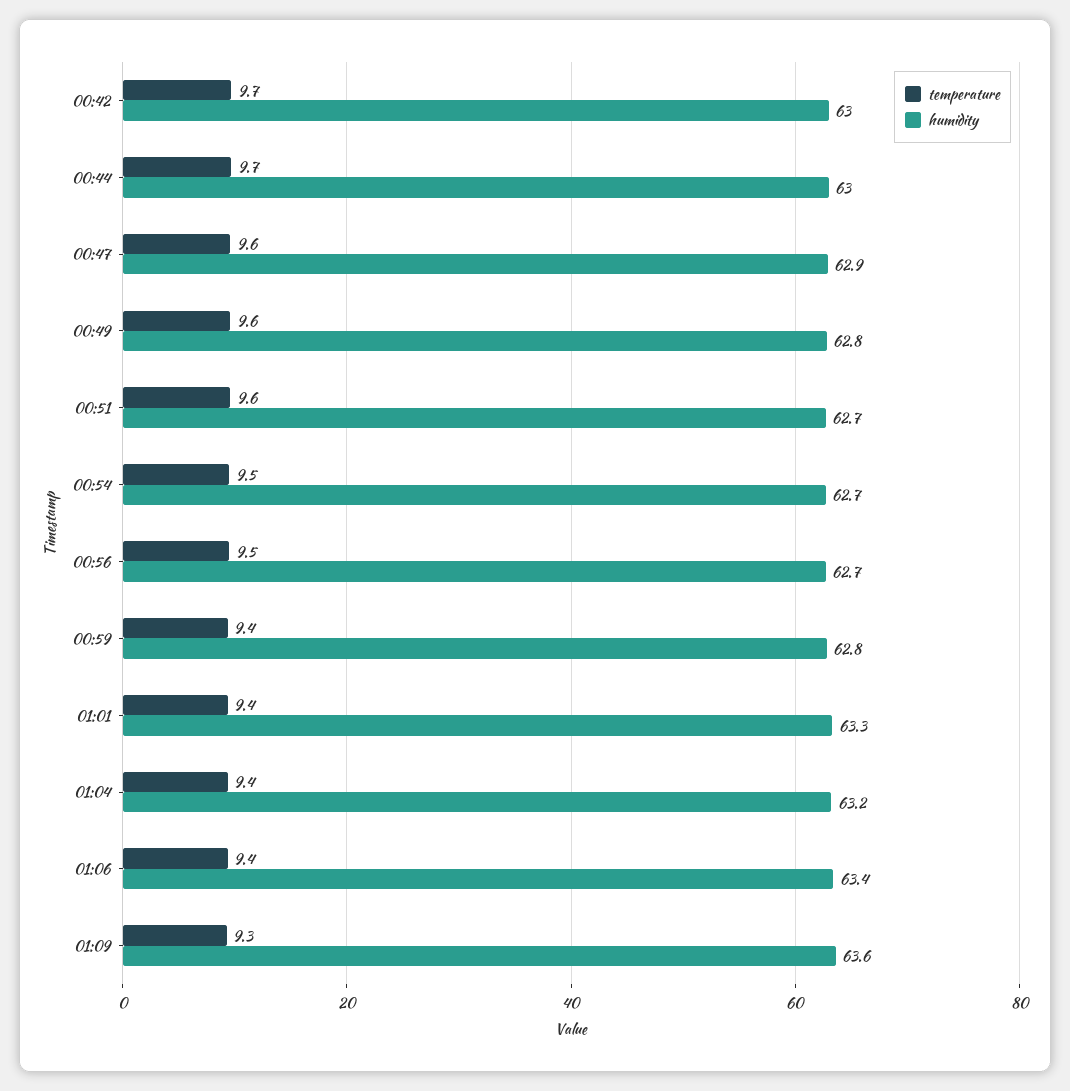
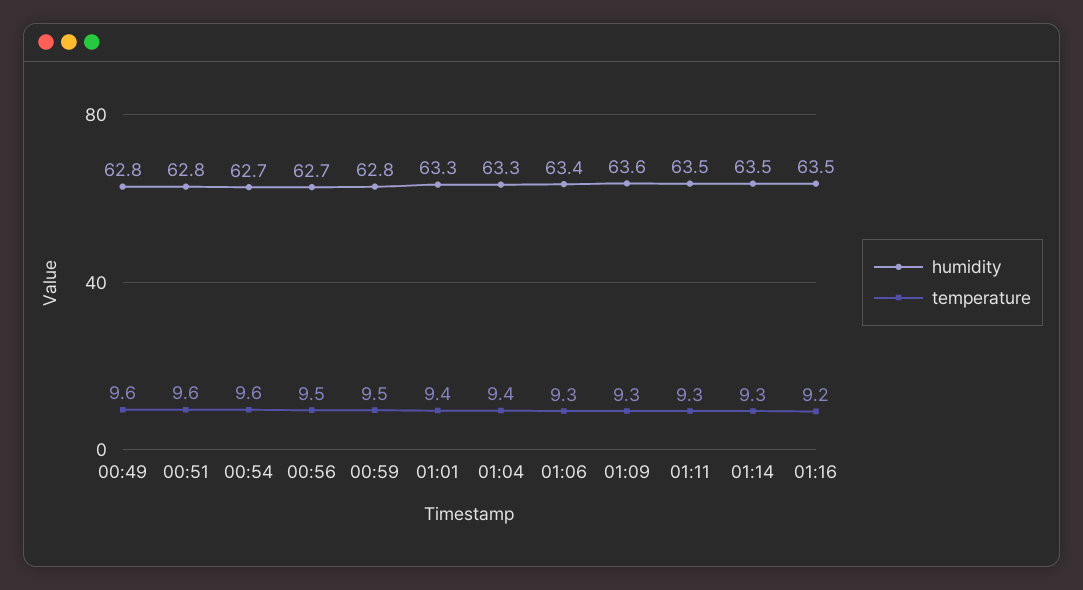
temperature, 00:42: 9.7 -> none
humidity, 00:42: 63 -> none
temperature, 00:44: 9.7 -> none
humidity, 00:44: 63 -> none
temperature, 00:47: 9.6 -> none
humidity, 00:47: 62.9 -> none
humidity, 00:51: 62.7 -> 62.8
temperature, 00:54: 9.5 -> 9.6
temperature, 00:59: 9.4 -> 9.5
humidity, 01:04: 63.2 -> 63.3
temperature, 01:06: 9.4 -> 9.3
humidity, 01:11: none -> 63.5
temperature, 01:11: none -> 9.3
humidity, 01:14: none -> 63.5
temperature, 01:14: none -> 9.3
humidity, 01:16: none -> 63.5
temperature, 01:16: none -> 9.2

